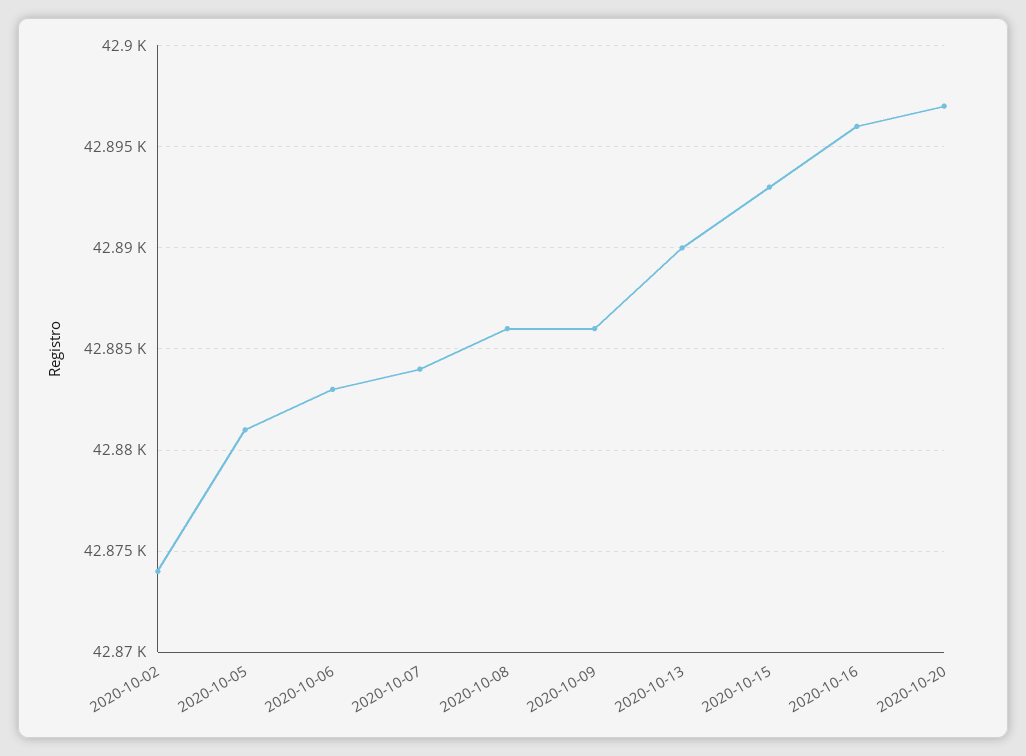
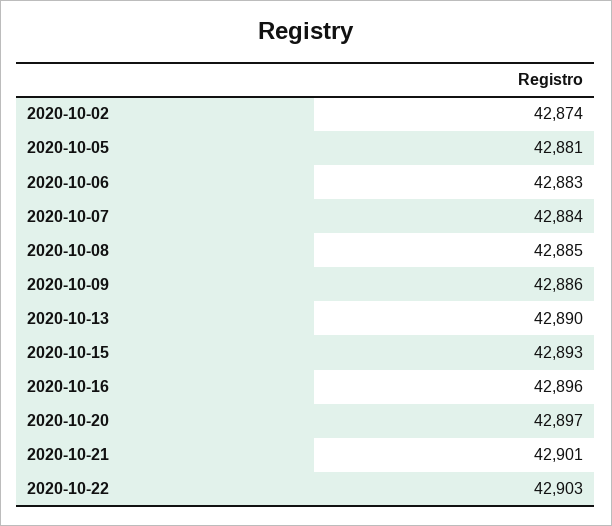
2020-10-08: 42886 -> 42885
2020-10-21: none -> 42901
2020-10-22: none -> 42903

